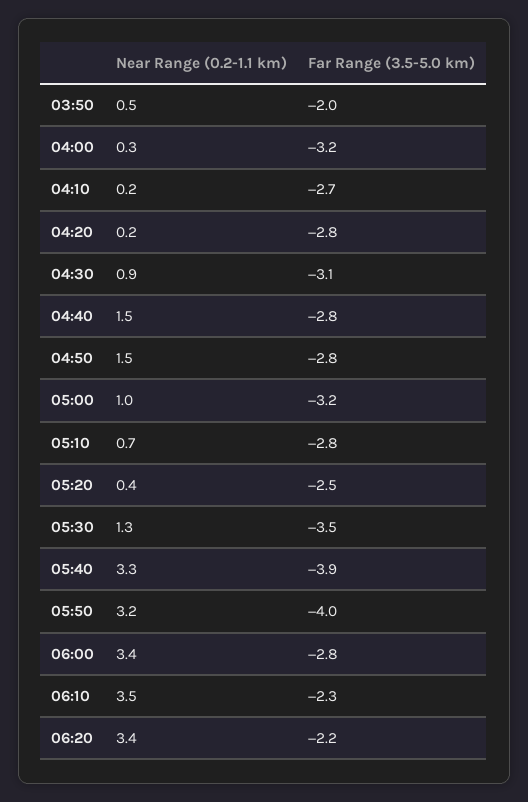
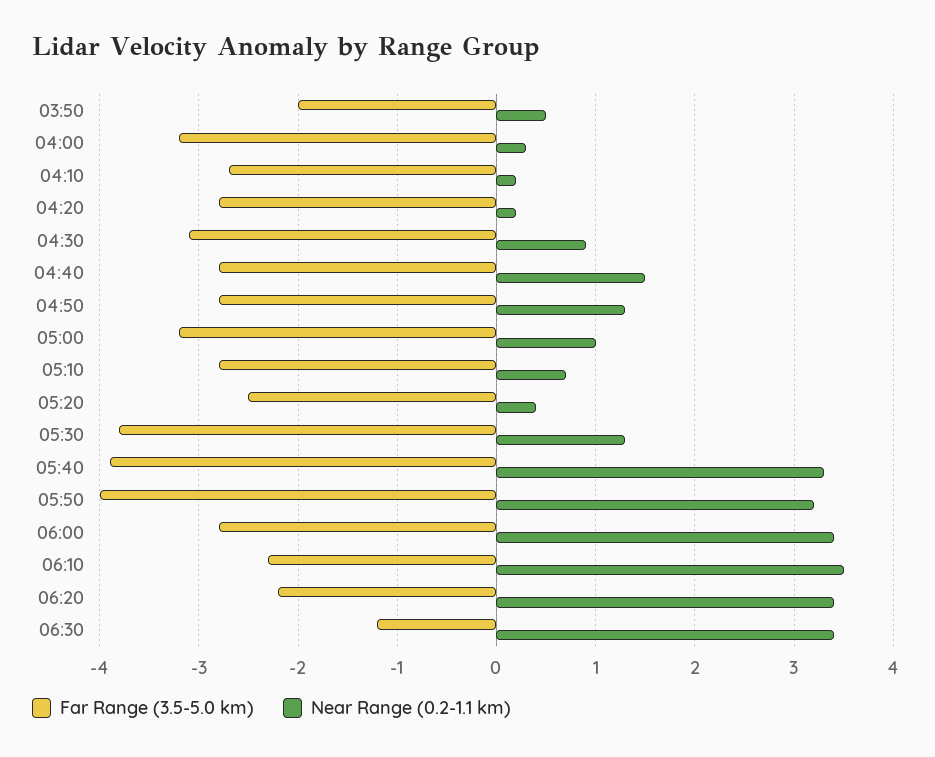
Near Range (0.2-1.1 km), 04:50: 1.5 -> 1.3
Far Range (3.5-5.0 km), 05:30: -3.5 -> -3.8
Far Range (3.5-5.0 km), 06:30: none -> -1.2
Near Range (0.2-1.1 km), 06:30: none -> 3.4

